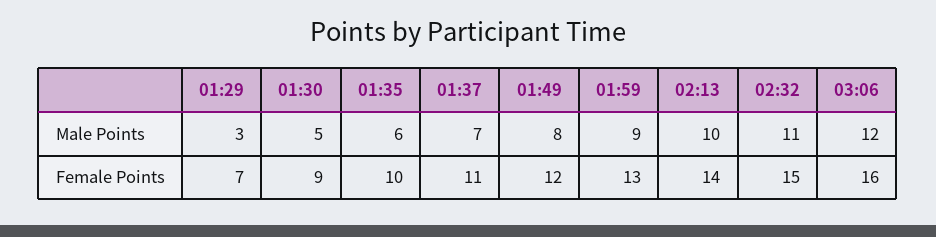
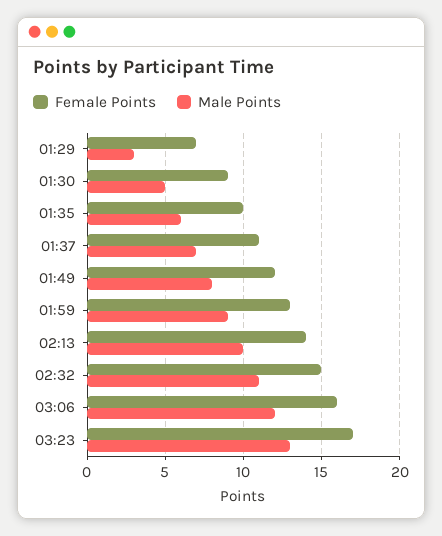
Female Points, 03:23: none -> 17
Male Points, 03:23: none -> 13

